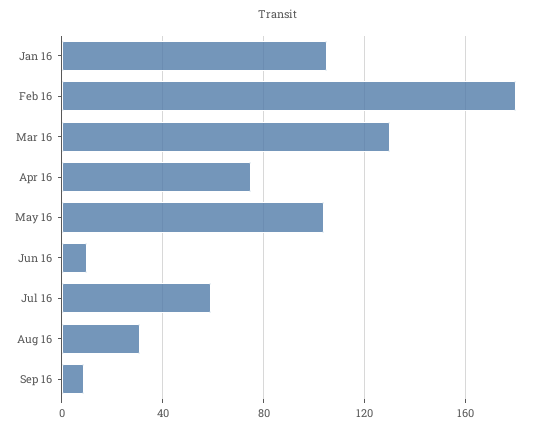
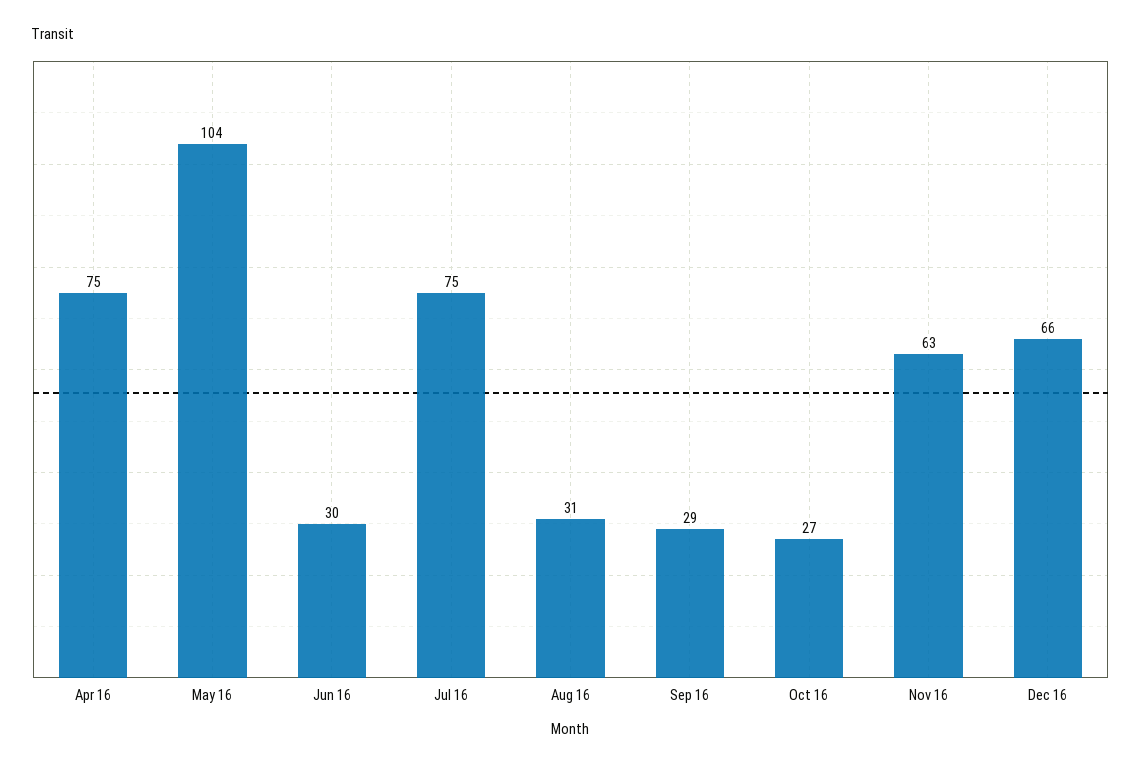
Jan 16: 105 -> none
Feb 16: 180 -> none
Mar 16: 130 -> none
Jun 16: 10 -> 30
Jul 16: 60 -> 75
Sep 16: 10 -> 29
Oct 16: none -> 27
Nov 16: none -> 63
Dec 16: none -> 66

